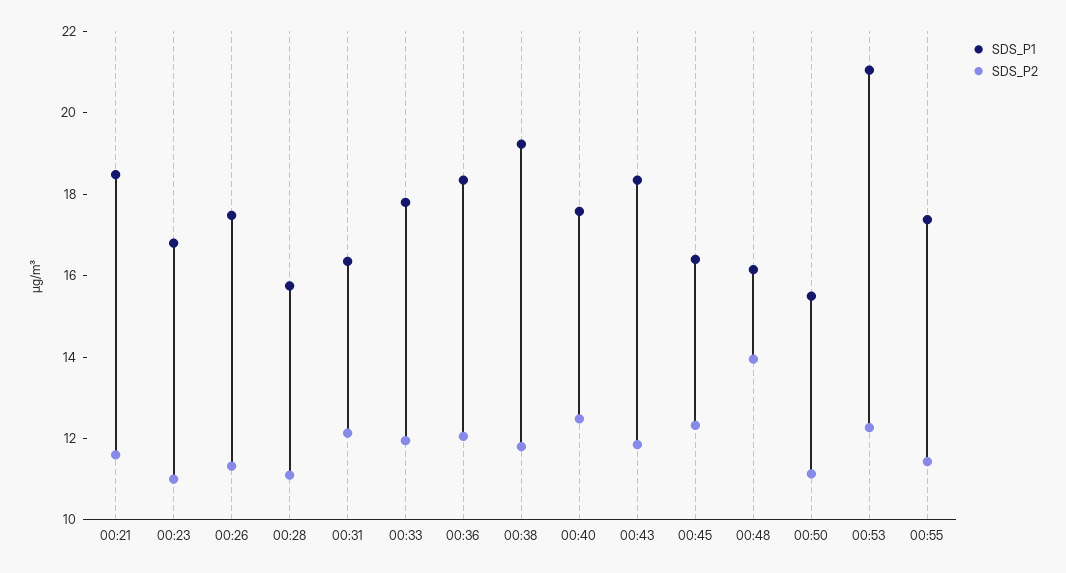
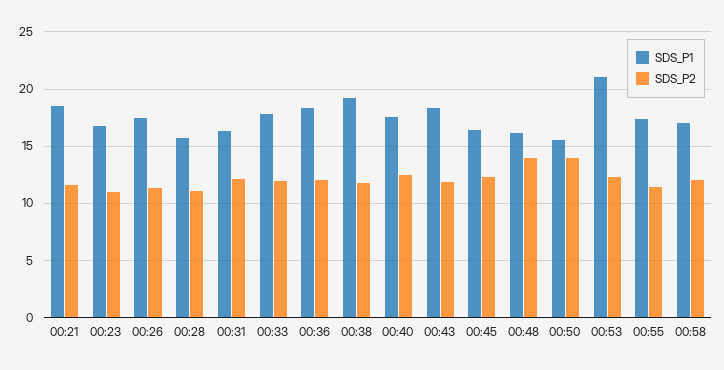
SDS_P2, 00:50: 11 -> 14
SDS_P1, 00:58: none -> 17
SDS_P2, 00:58: none -> 12

